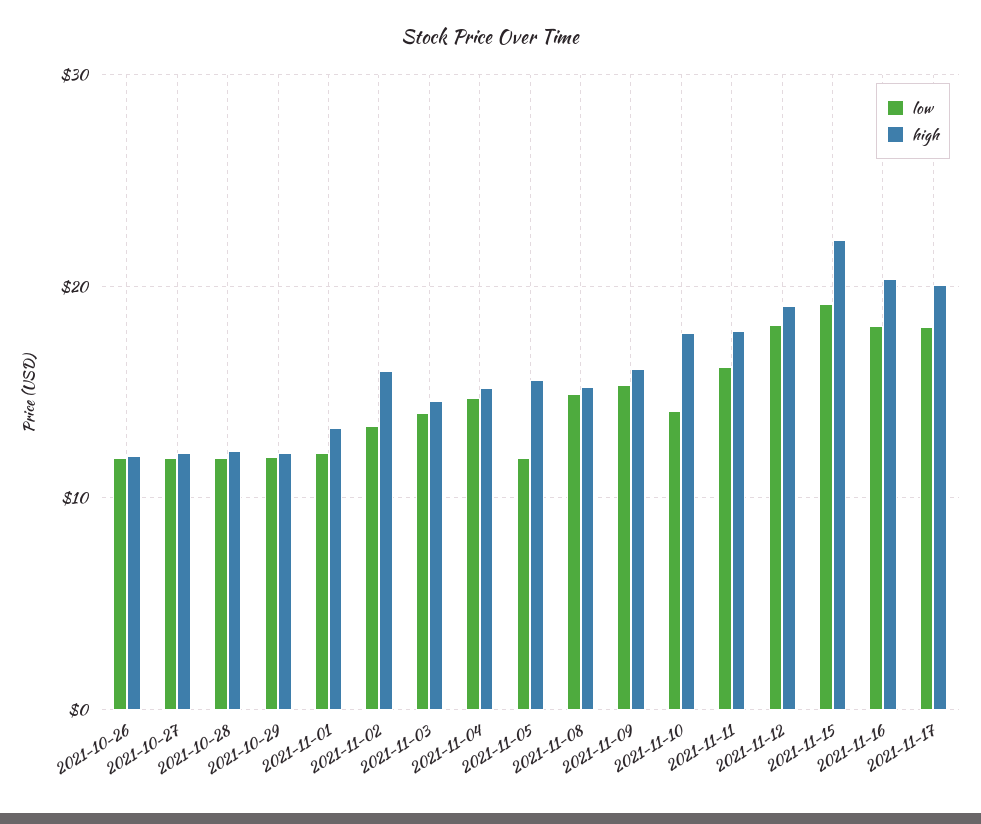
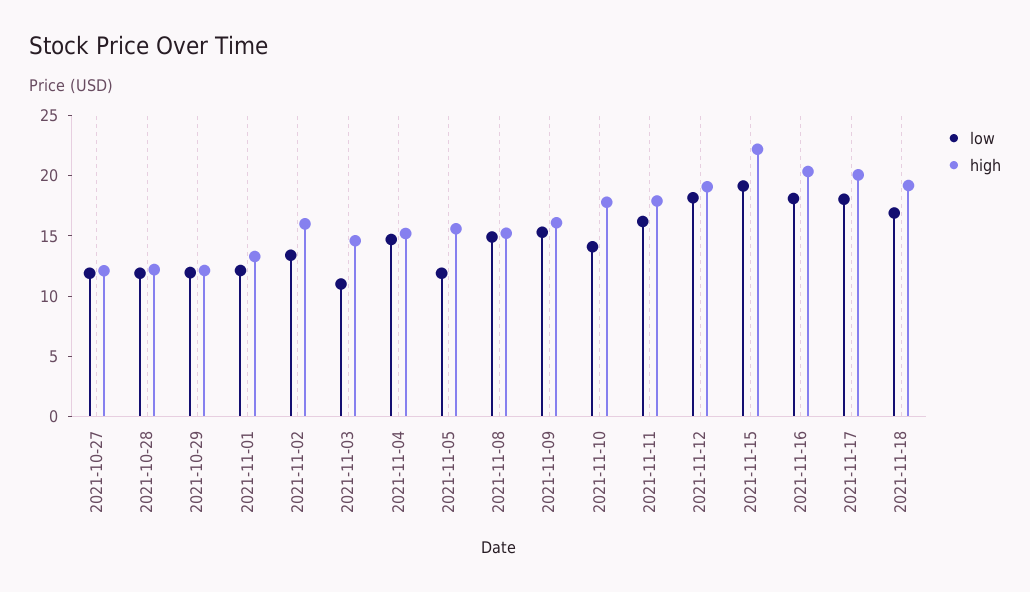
low, 2021-10-26: 12 -> none
high, 2021-10-26: 12 -> none
low, 2021-11-03: 14 -> 11
low, 2021-11-18: none -> 17
high, 2021-11-18: none -> 19

